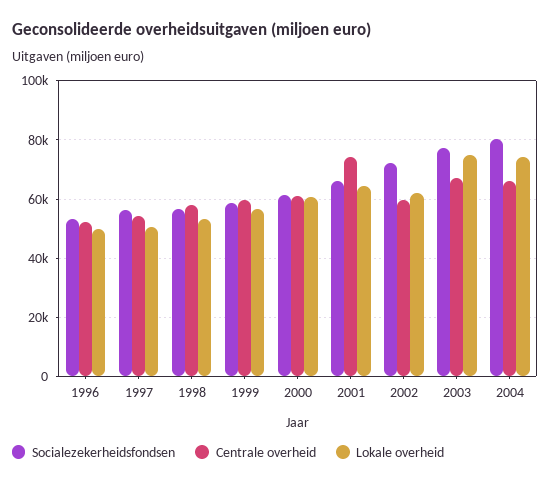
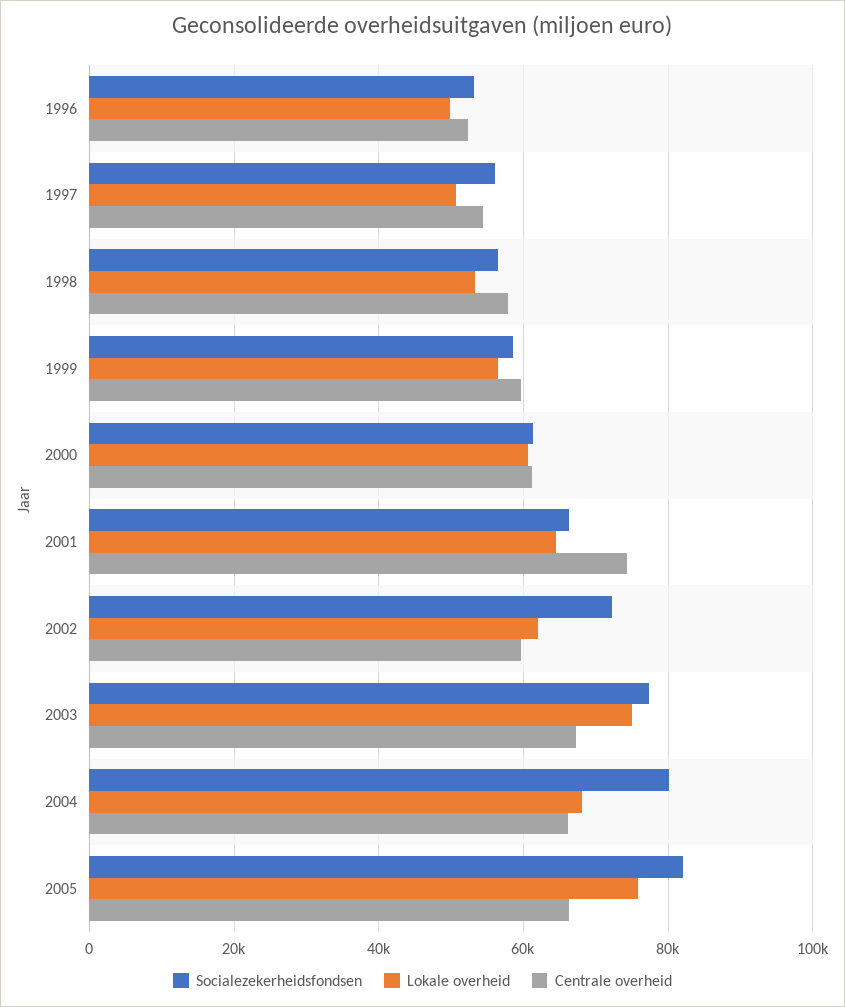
Lokale overheid, 2004: 75000 -> 68000
Socialezekerheidsfondsen, 2005: none -> 82000
Lokale overheid, 2005: none -> 76000
Centrale overheid, 2005: none -> 66000

